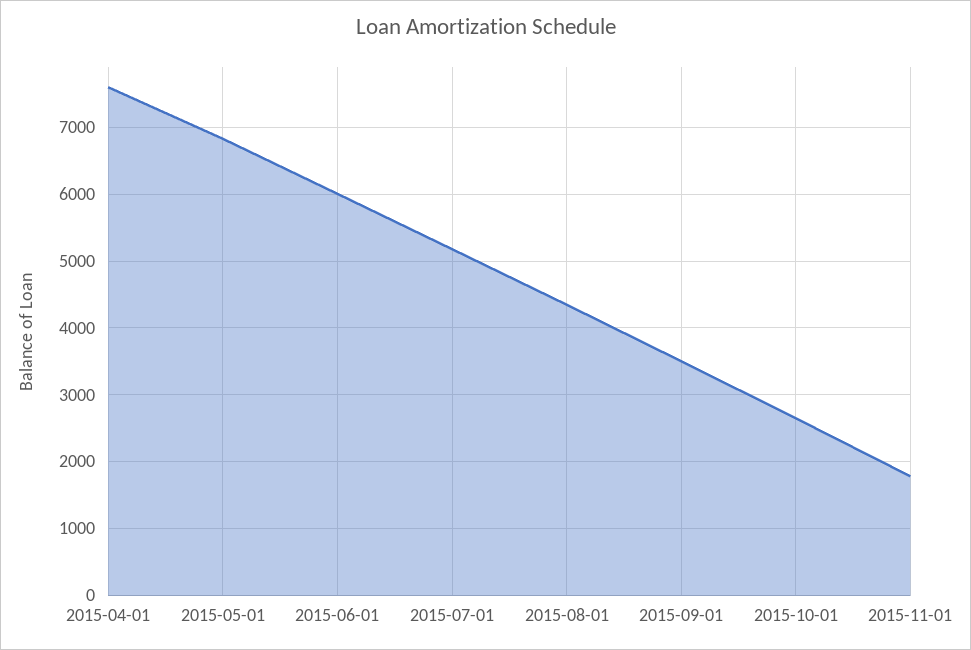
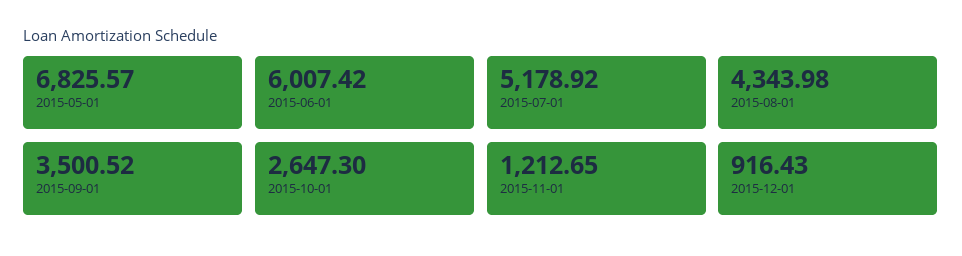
2015-04-01: 7600 -> none
2015-11-01: 1800 -> 1212.65
2015-12-01: none -> 916.43

